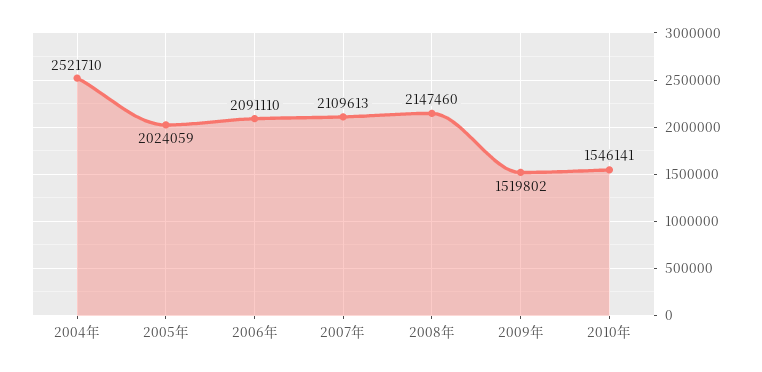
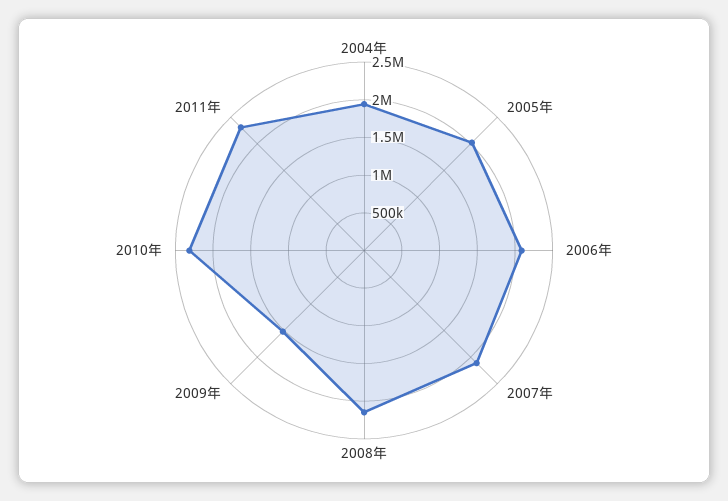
2004年: 2521710 -> 2000000
2010年: 1546141 -> 2250000
2011年: none -> 2250000

